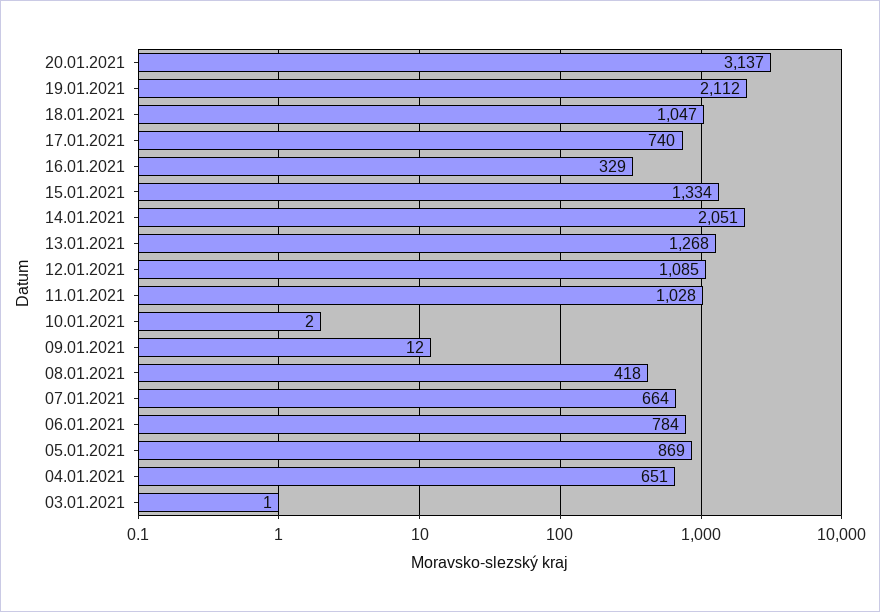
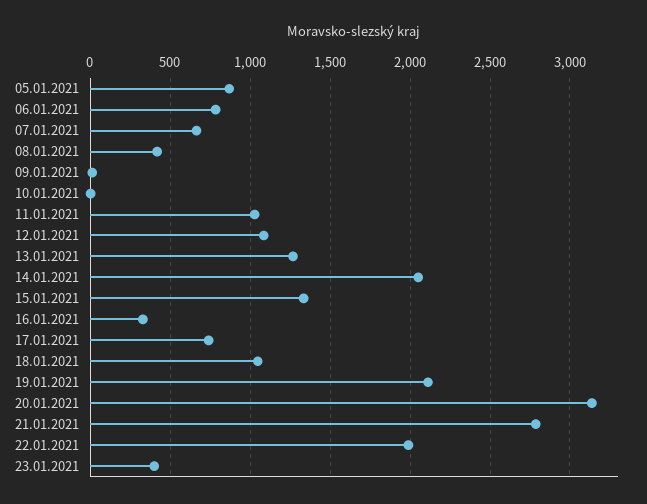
04.01.2021: 651 -> none
03.01.2021: 1 -> none
21.01.2021: none -> 2800
22.01.2021: none -> 2000
23.01.2021: none -> 400

